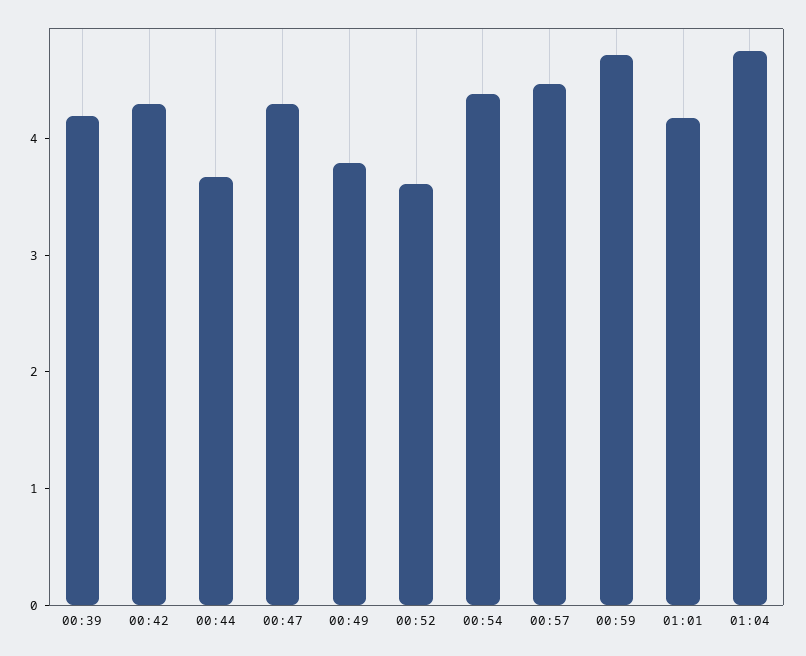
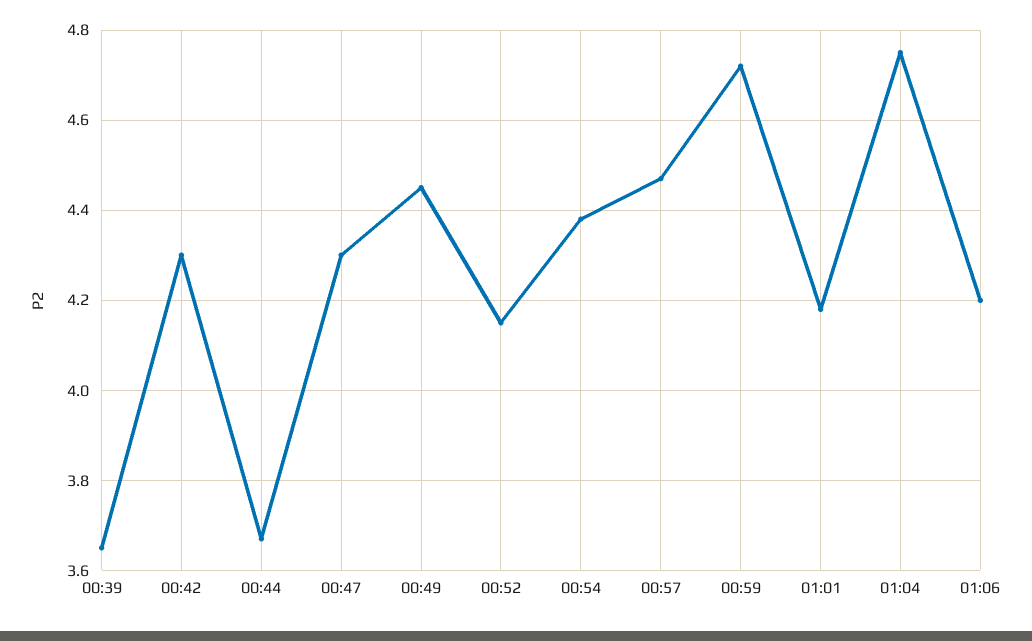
00:39: 4.2 -> 3.65
00:49: 3.8 -> 4.45
00:52: 3.6 -> 4.15
01:06: none -> 4.2

